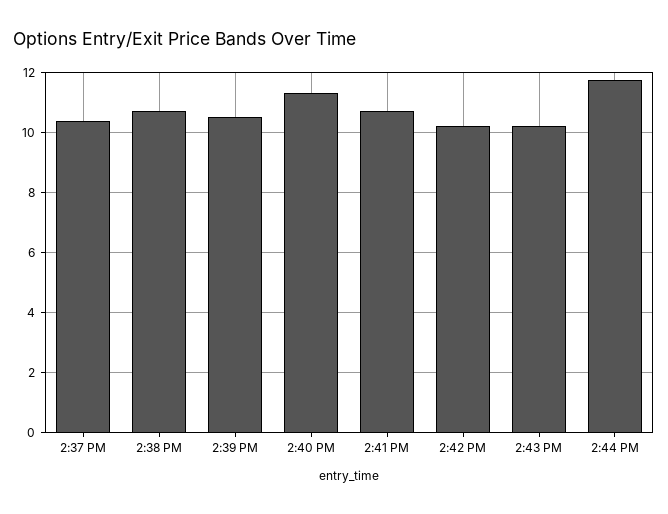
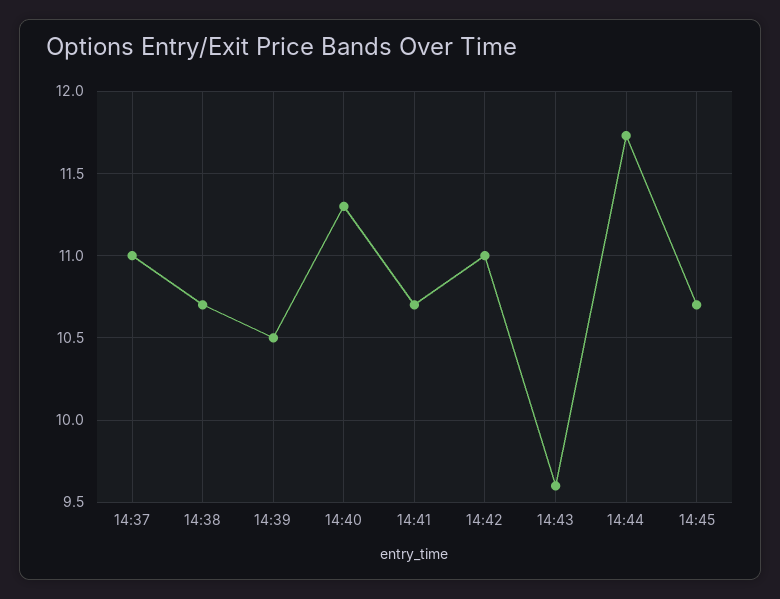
2:37 PM: 10.4 -> 11
2:42 PM: 10.2 -> 11
2:43 PM: 10.2 -> 9.6
14:45: none -> 10.7

